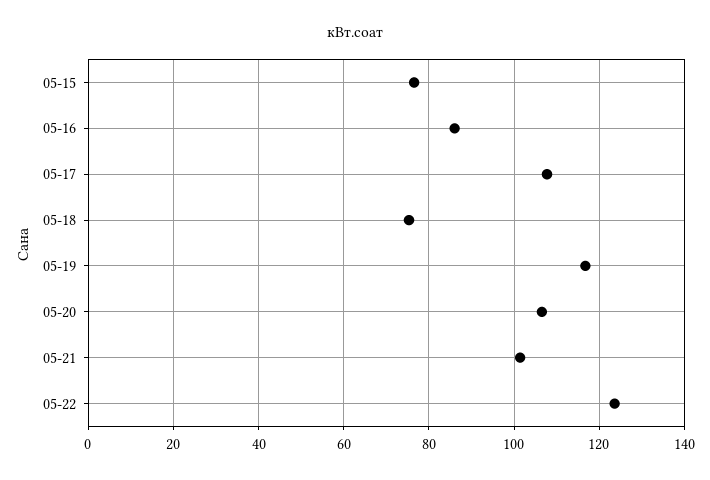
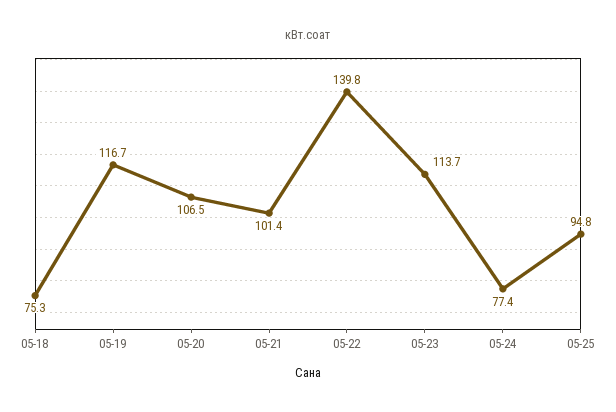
05-15: 76 -> none
05-16: 86 -> none
05-17: 108 -> none
05-22: 124 -> 139.8
05-23: none -> 113.7
05-24: none -> 77.4
05-25: none -> 94.8

